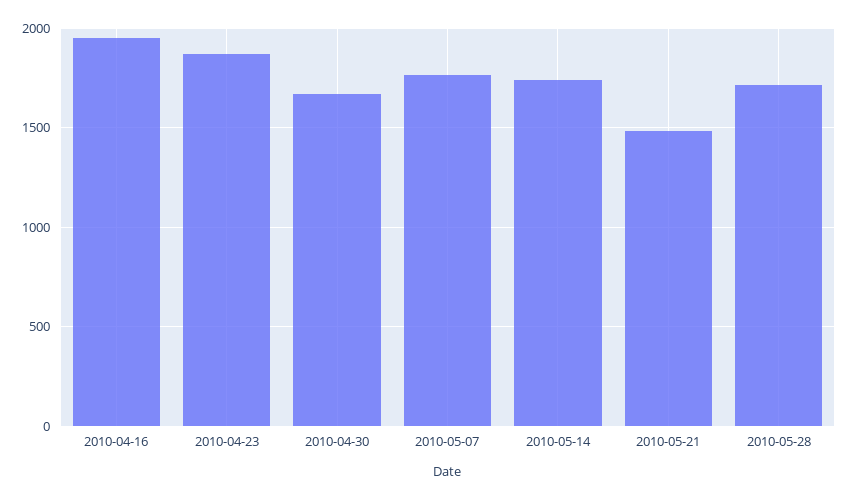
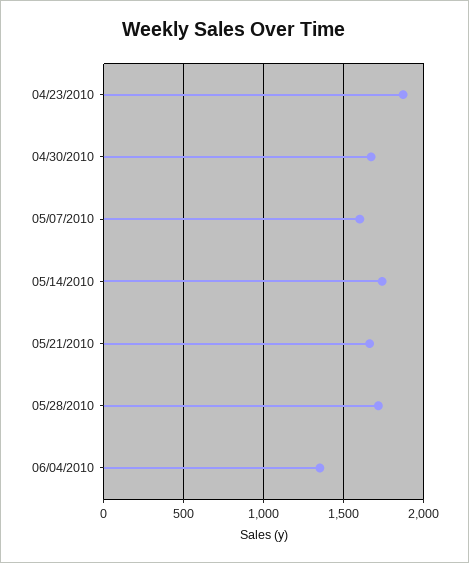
2010-04-16: 1950 -> none
2010-05-07: 1750 -> 1600
2010-05-21: 1500 -> 1650
06/04/2010: none -> 1350

